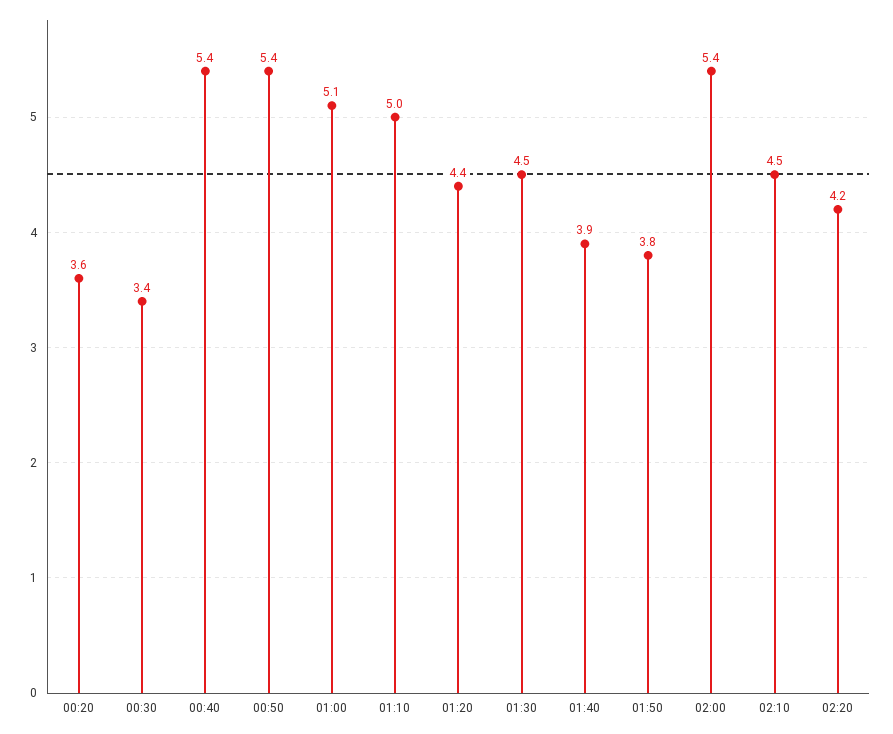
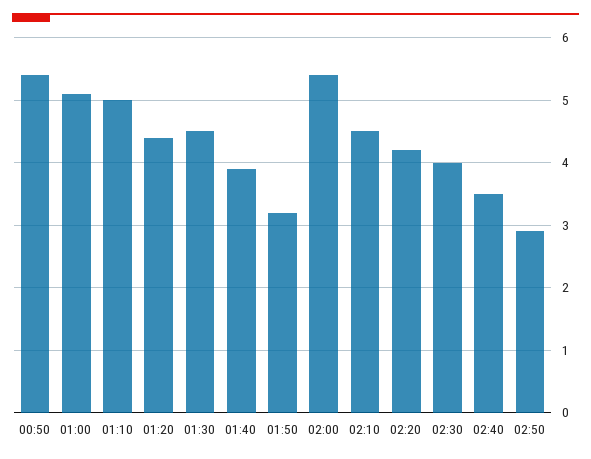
00:20: 3.6 -> none
00:30: 3.4 -> none
00:40: 5.4 -> none
01:50: 3.8 -> 3.2
02:30: none -> 4
02:40: none -> 3.5
02:50: none -> 2.9

